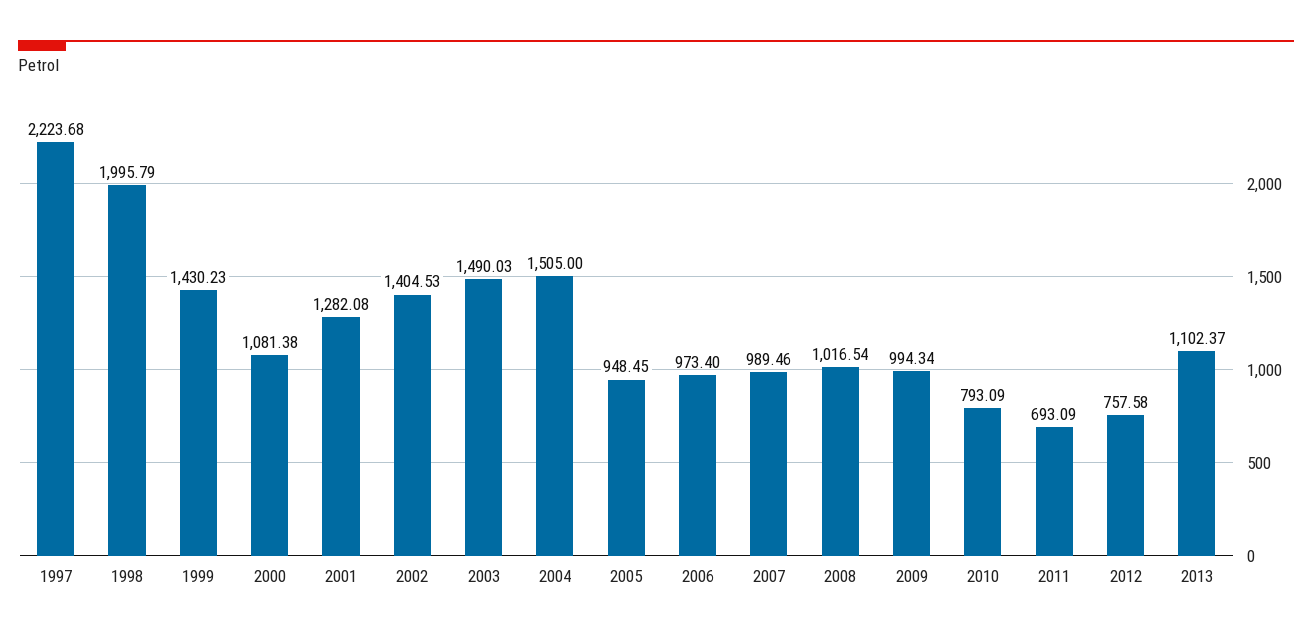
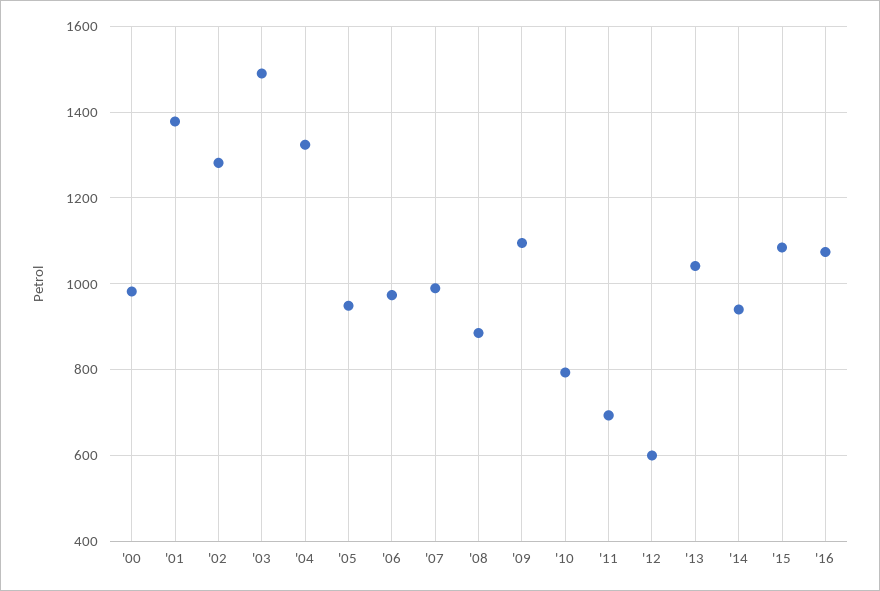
1997: 2223.68 -> none
1998: 1995.79 -> none
1999: 1430.23 -> none
2000: 1081.38 -> 980
2001: 1282.08 -> 1380
2002: 1404.53 -> 1280
2004: 1505 -> 1320
2008: 1016.54 -> 880
2009: 994.34 -> 1100
2012: 757.58 -> 600
2013: 1102.37 -> 1040
'14: none -> 940
'15: none -> 1080
'16: none -> 1080

